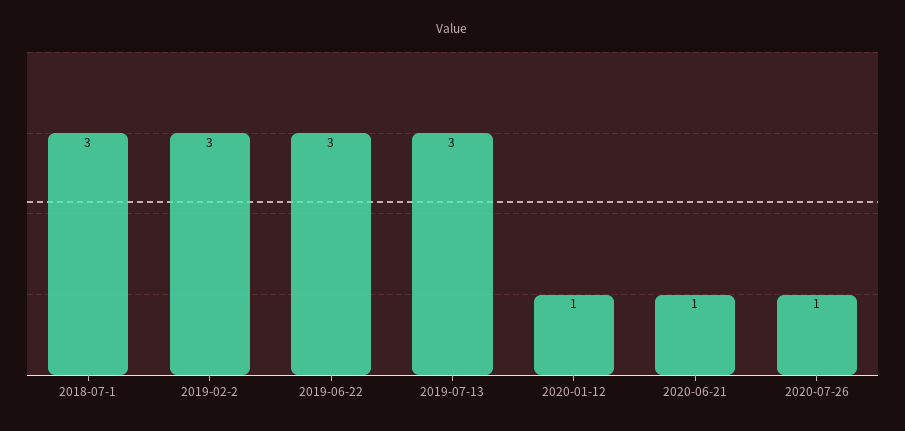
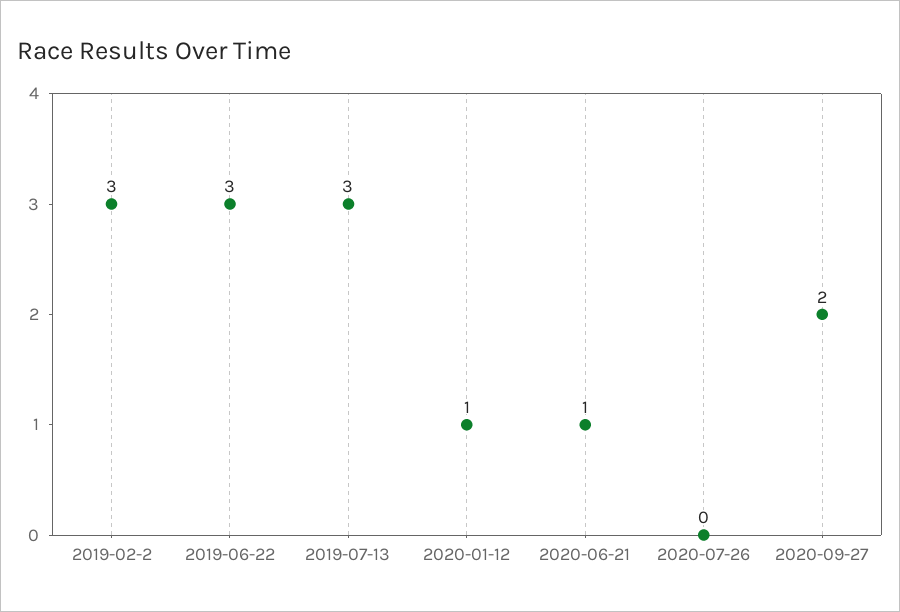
2018-07-1: 3 -> none
2020-07-26: 1 -> 0
2020-09-27: none -> 2

